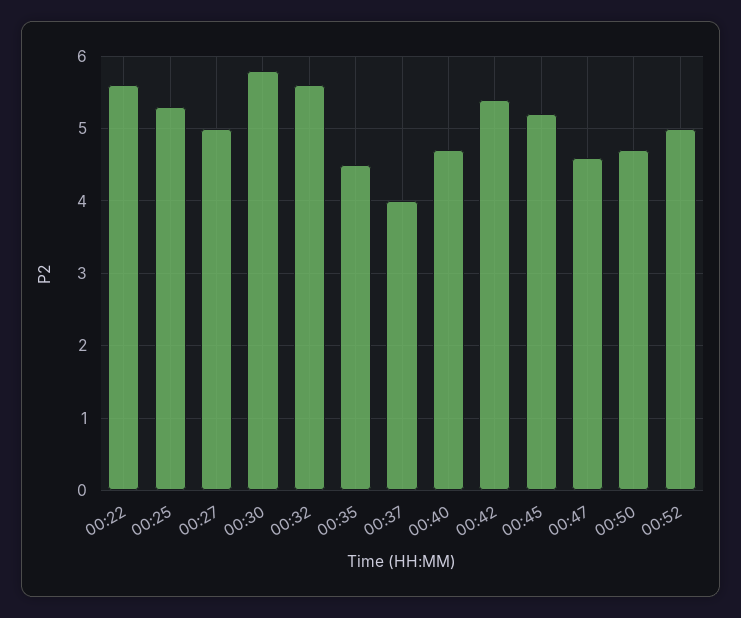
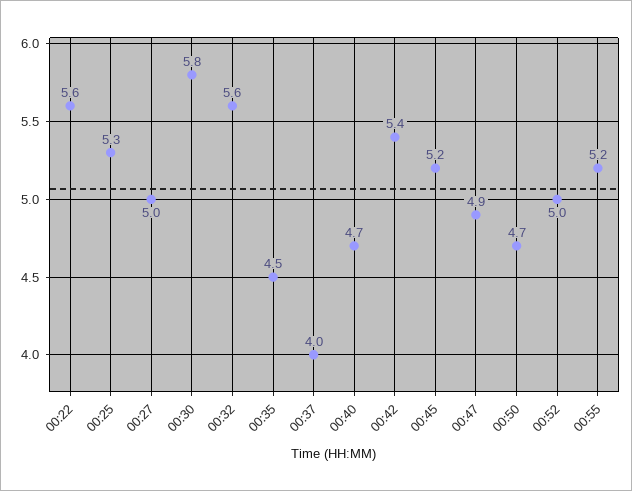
00:47: 4.6 -> 4.9
00:55: none -> 5.2

